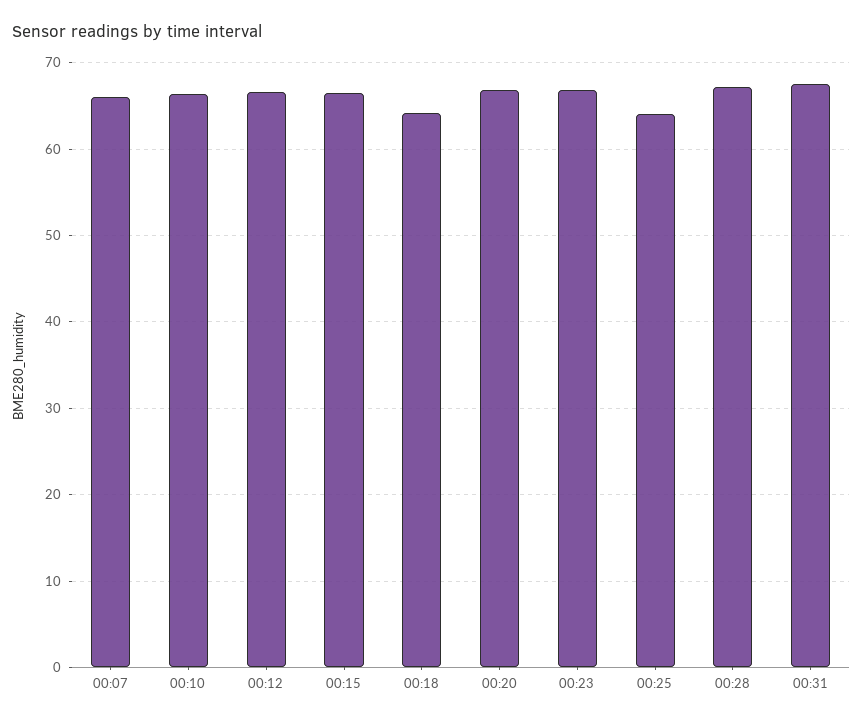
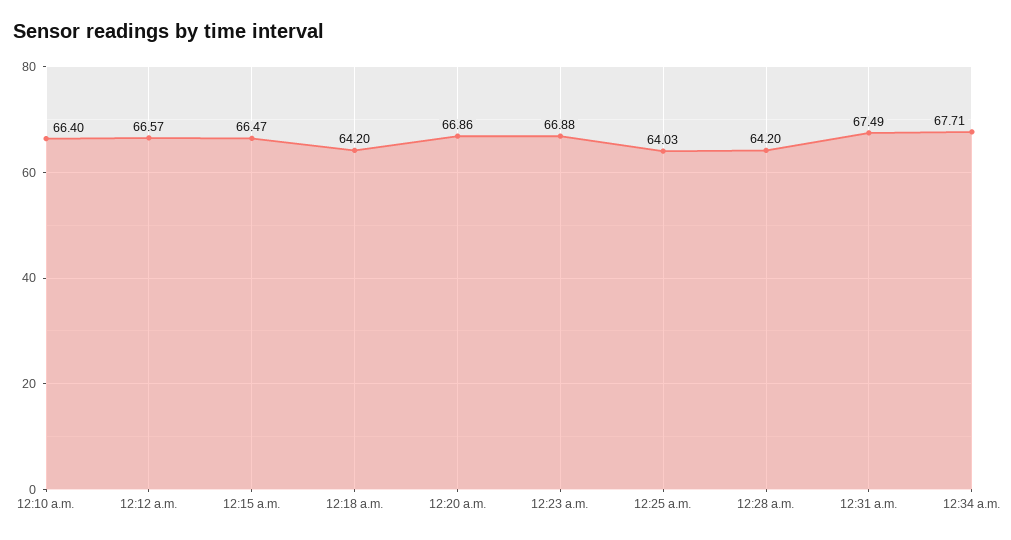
00:07: 66 -> none
00:28: 67 -> 64.2
12:34 a.m.: none -> 67.71

